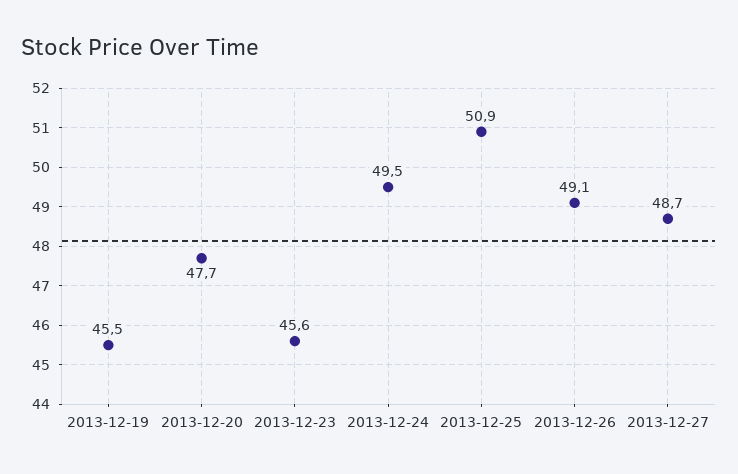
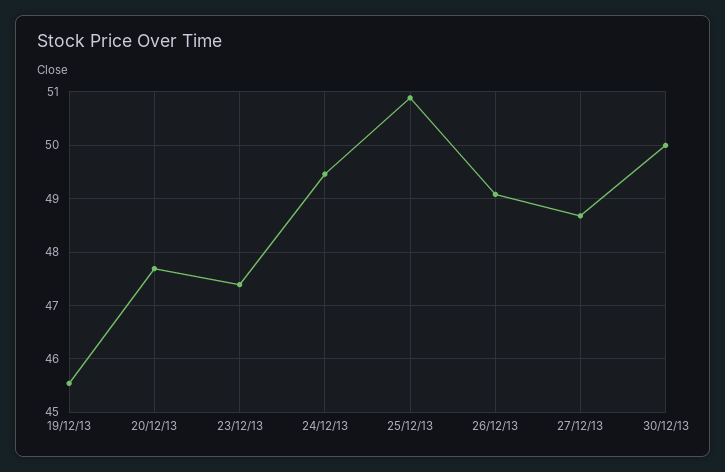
2013-12-23: 45.6 -> 47.4
30/12/13: none -> 50

